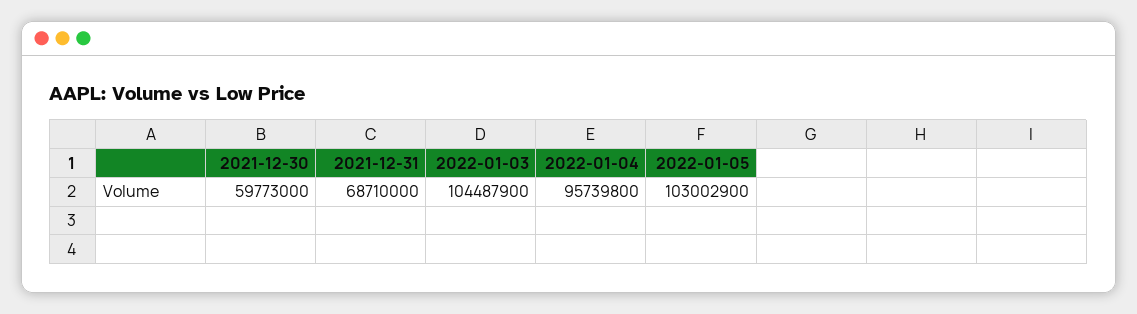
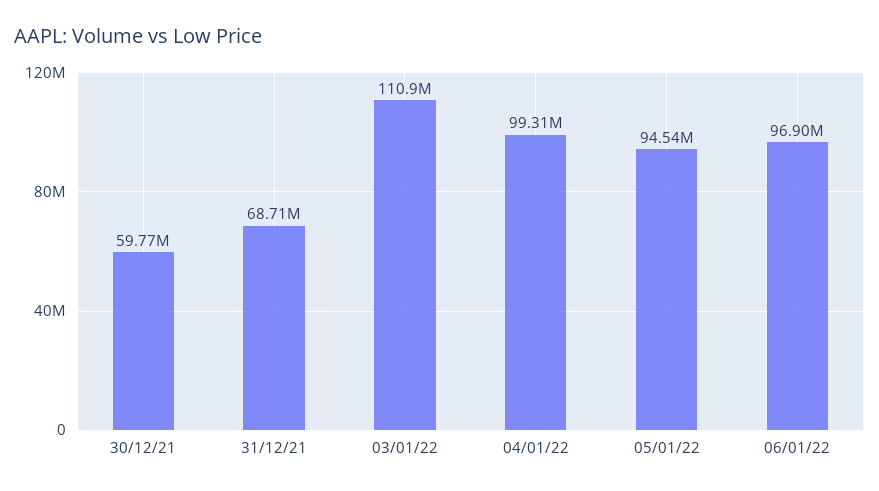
2022-01-03: 104487900 -> 110900000
2022-01-04: 95739800 -> 99310000
2022-01-05: 103002900 -> 94540000
06/01/22: none -> 96900000

